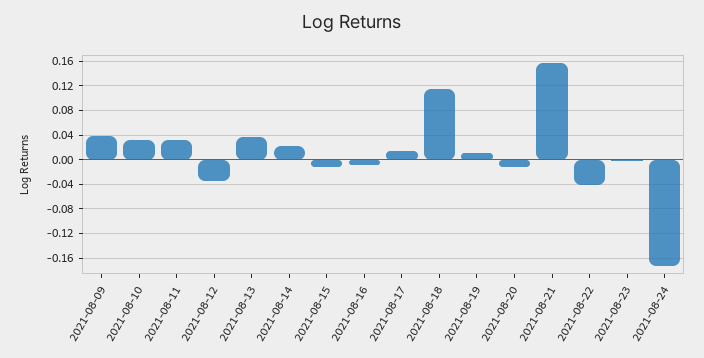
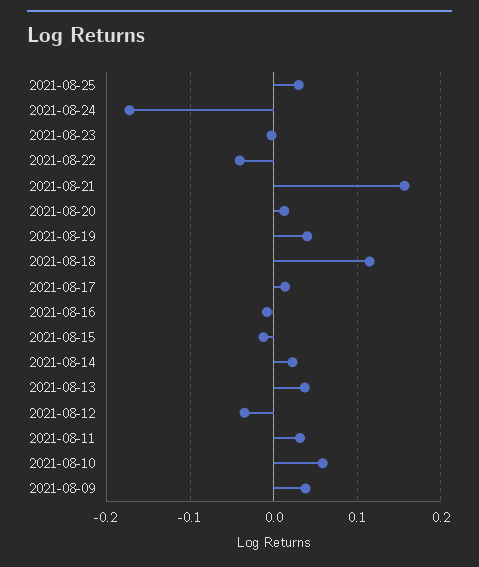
2021-08-10: 0.03 -> 0.06
2021-08-19: 0.01 -> 0.04
2021-08-20: -0.01 -> 0.01
2021-08-25: none -> 0.03

